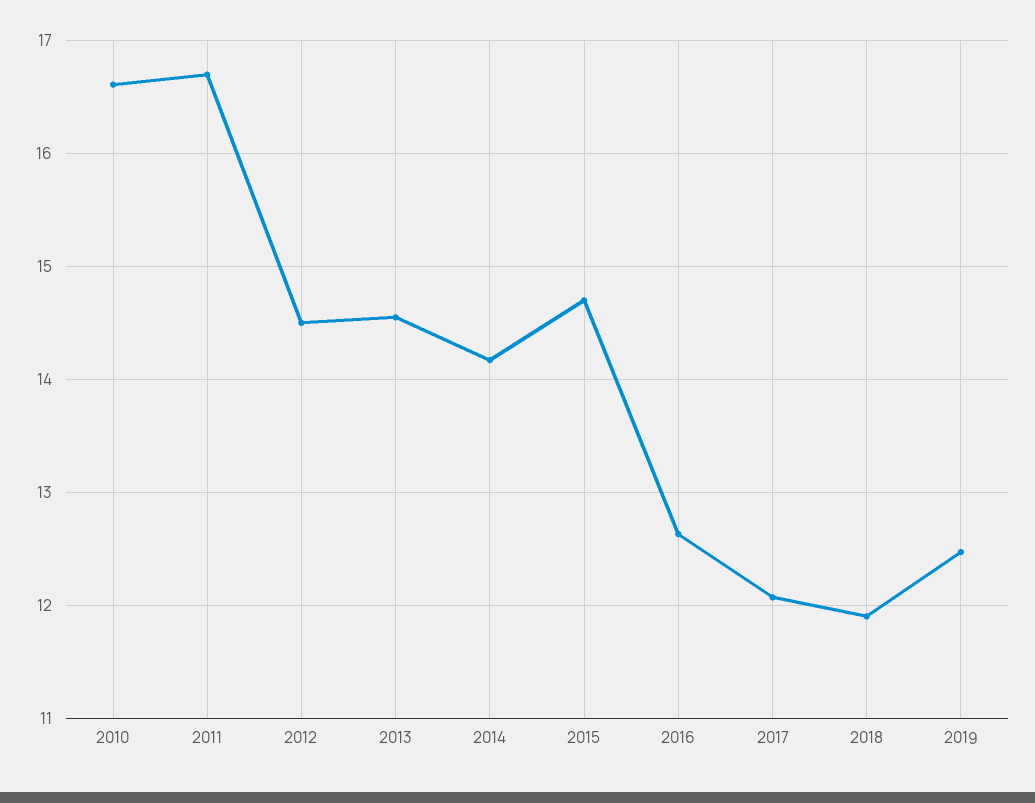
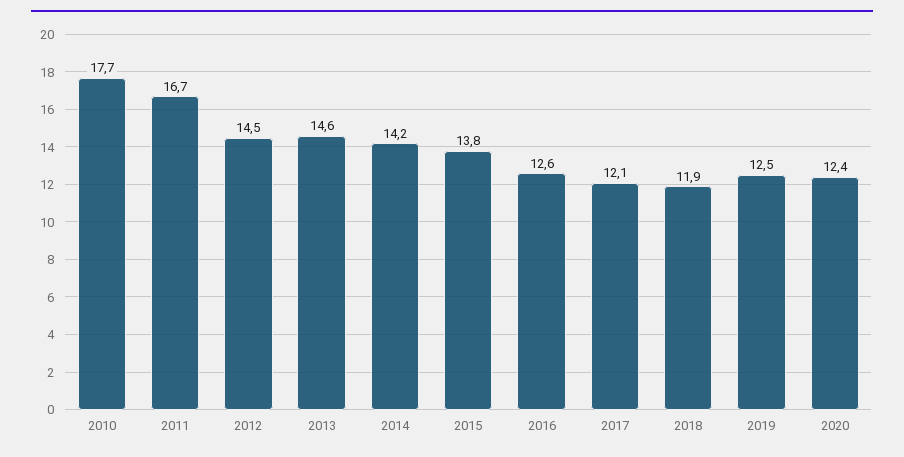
2010: 16.6 -> 17.7
2015: 14.7 -> 13.8
2020: none -> 12.4

